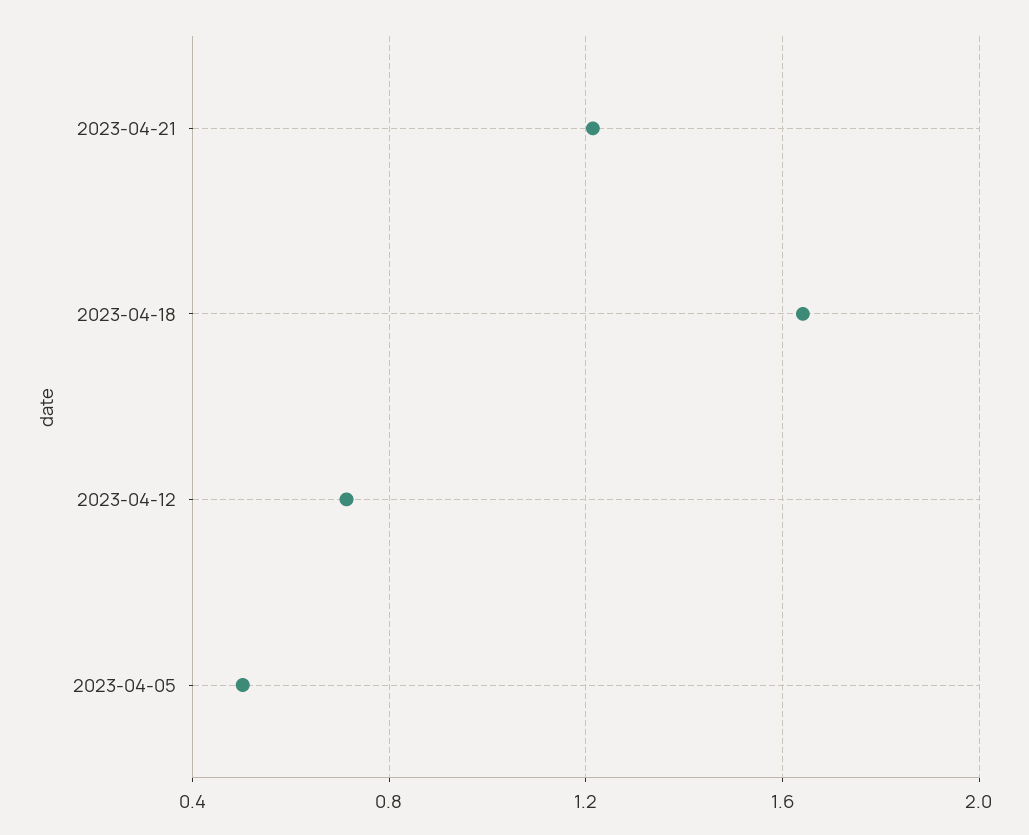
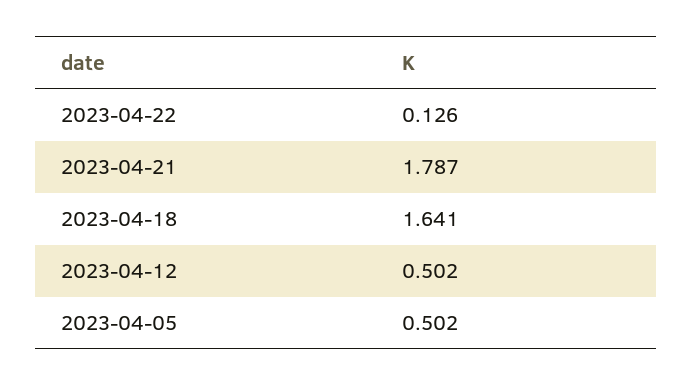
2023-04-21: 1.2 -> 1.787
2023-04-12: 0.7 -> 0.502
2023-04-22: none -> 0.126

